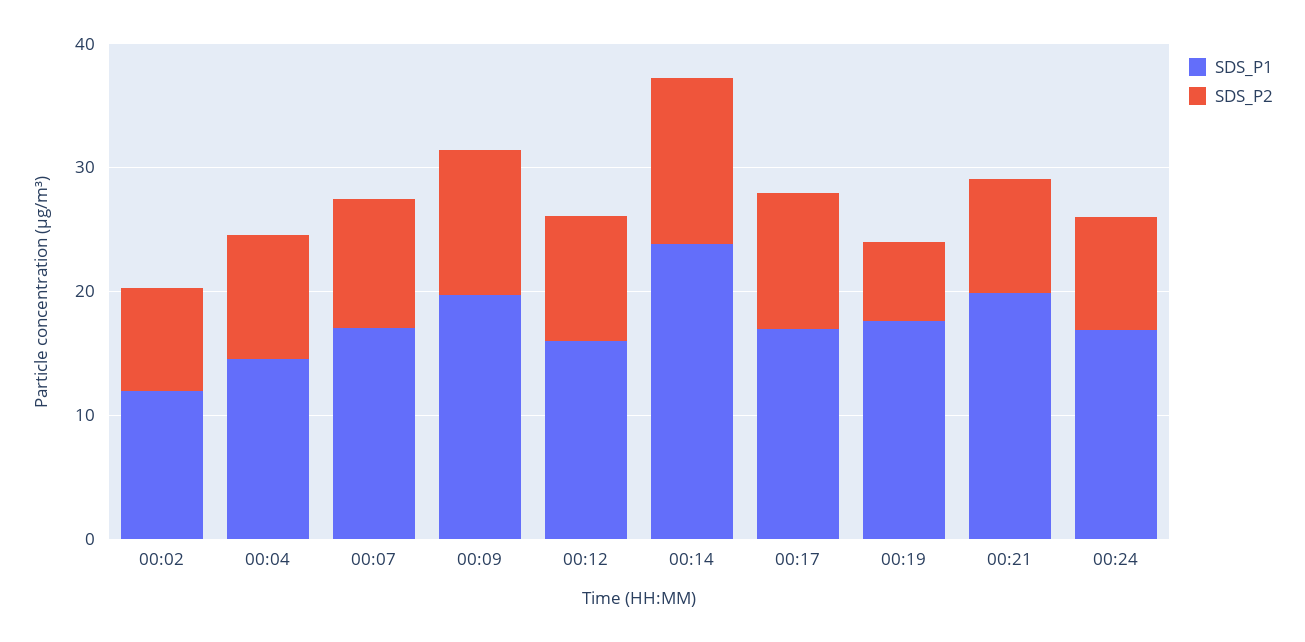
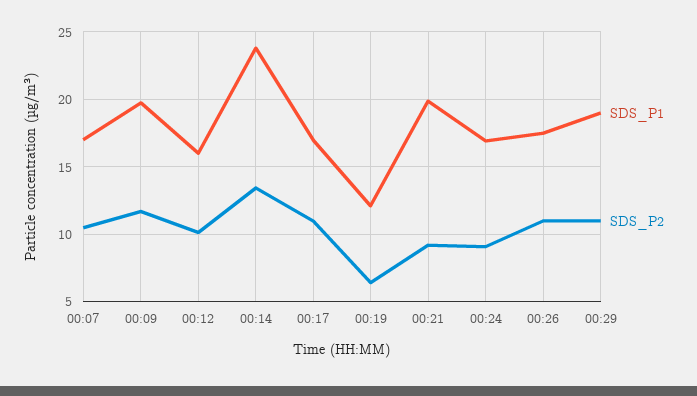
SDS_P1, 00:02: 12 -> none
SDS_P2, 00:02: 8 -> none
SDS_P1, 00:04: 14 -> none
SDS_P2, 00:04: 10 -> none
SDS_P1, 00:19: 18 -> 12
SDS_P1, 00:26: none -> 17.5
SDS_P2, 00:26: none -> 11
SDS_P1, 00:29: none -> 19
SDS_P2, 00:29: none -> 11

